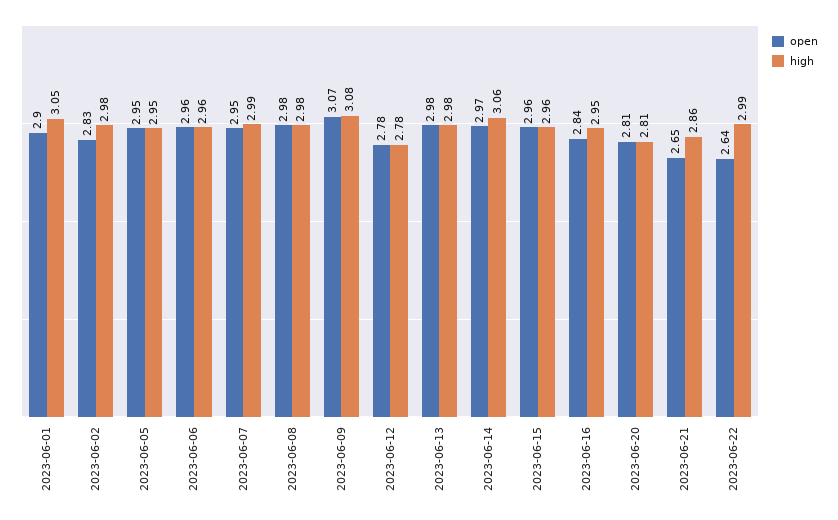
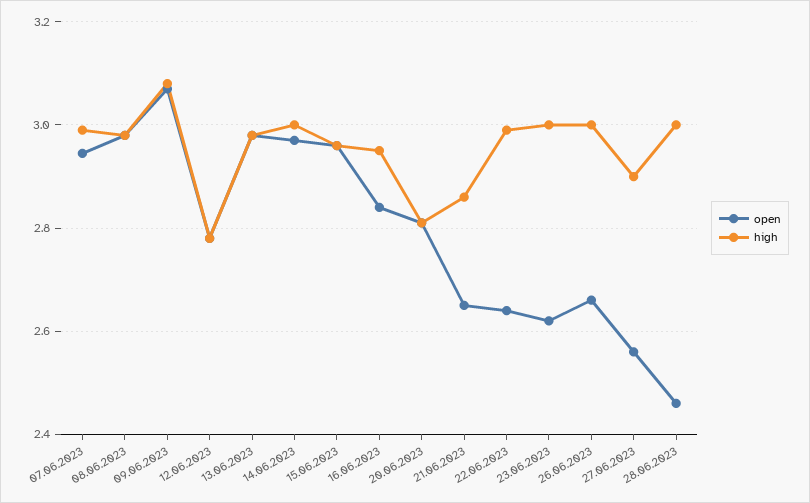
open, 2023-06-01: 2.9 -> none
high, 2023-06-01: 3.05 -> none
open, 2023-06-02: 2.83 -> none
high, 2023-06-02: 2.98 -> none
open, 2023-06-05: 2.95 -> none
high, 2023-06-05: 2.95 -> none
open, 2023-06-06: 2.96 -> none
high, 2023-06-06: 2.96 -> none
high, 2023-06-14: 3.06 -> 3
open, 23.06.2023: none -> 2.62
high, 23.06.2023: none -> 3
open, 26.06.2023: none -> 2.66
high, 26.06.2023: none -> 3
open, 27.06.2023: none -> 2.56
high, 27.06.2023: none -> 2.9
open, 28.06.2023: none -> 2.46
high, 28.06.2023: none -> 3

